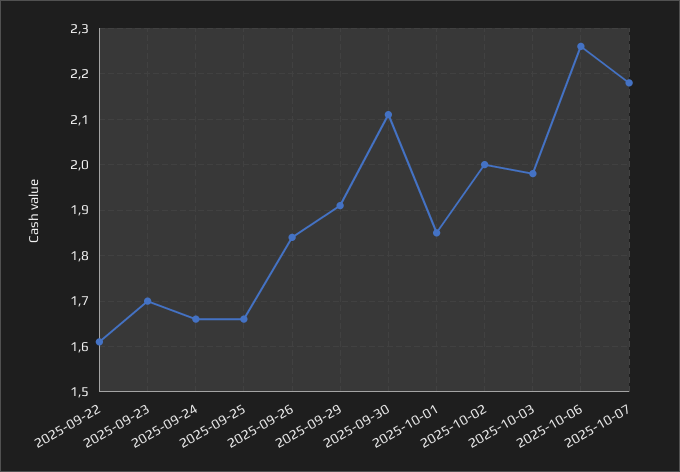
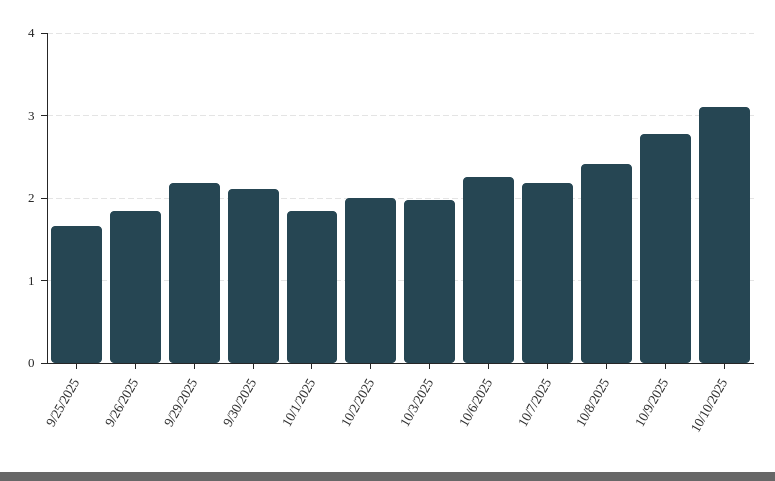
2025-09-22: 1.6 -> none
2025-09-23: 1.7 -> none
2025-09-24: 1.65 -> none
2025-09-29: 1.9 -> 2.2
10/8/2025: none -> 2.4
10/9/2025: none -> 2.8
10/10/2025: none -> 3.1

